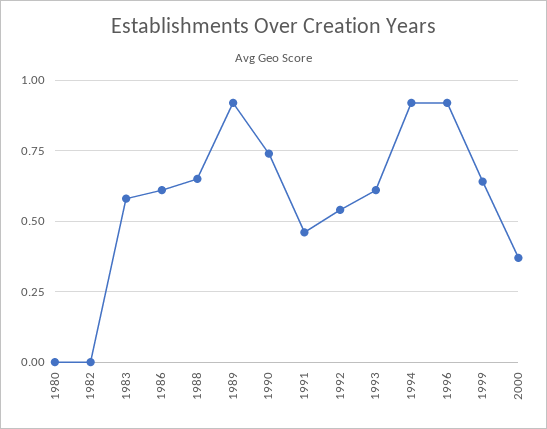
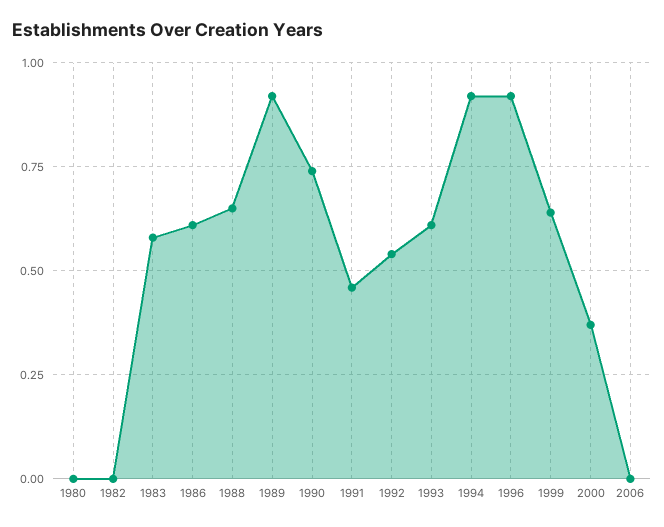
2006: none -> 0

